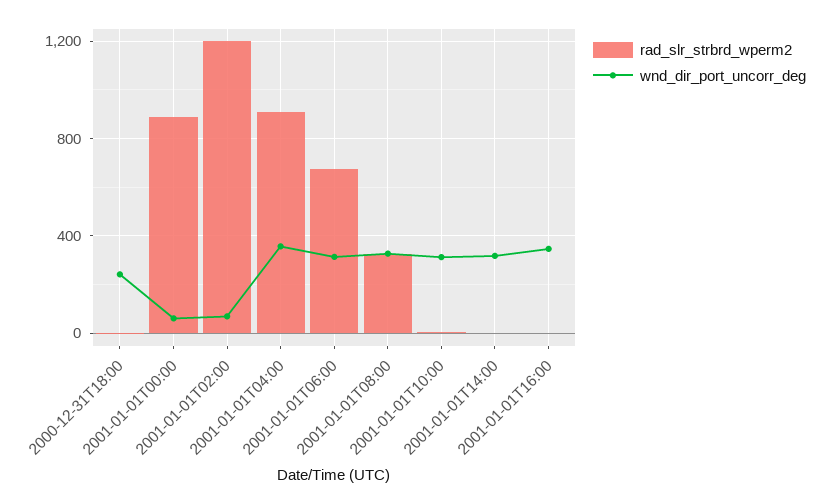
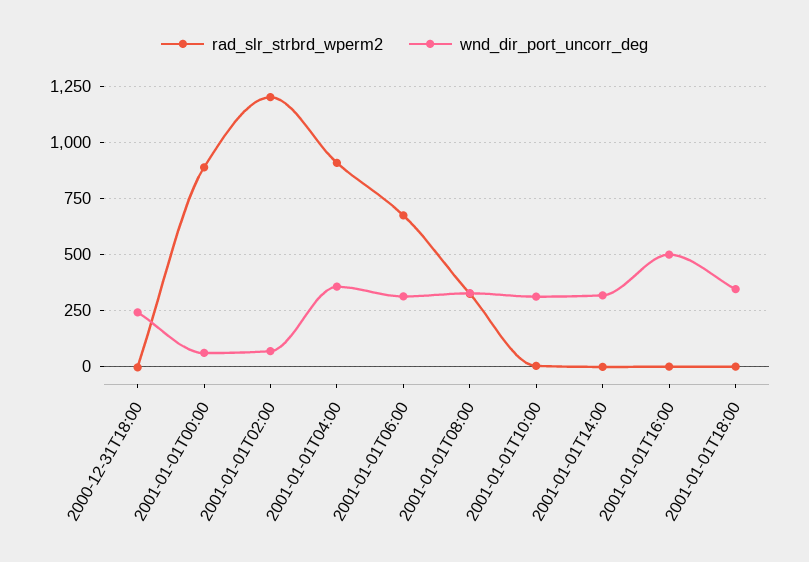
wnd_dir_port_uncorr_deg, 2001-01-01T16:00: 350 -> 500
rad_slr_strbrd_wperm2, 2001-01-01T18:00: none -> 0
wnd_dir_port_uncorr_deg, 2001-01-01T18:00: none -> 350

